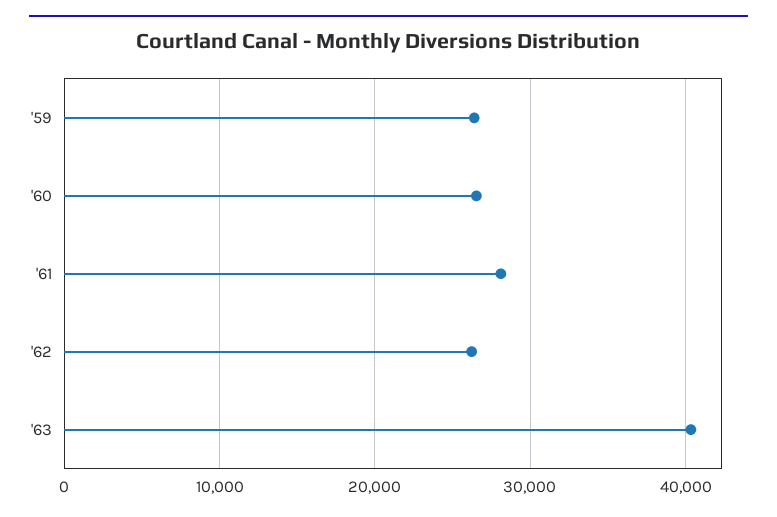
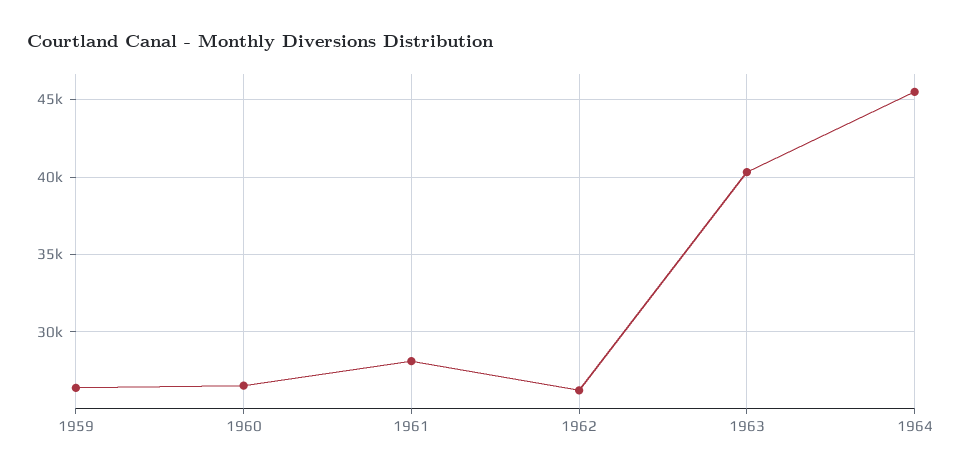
1964: none -> 45500

